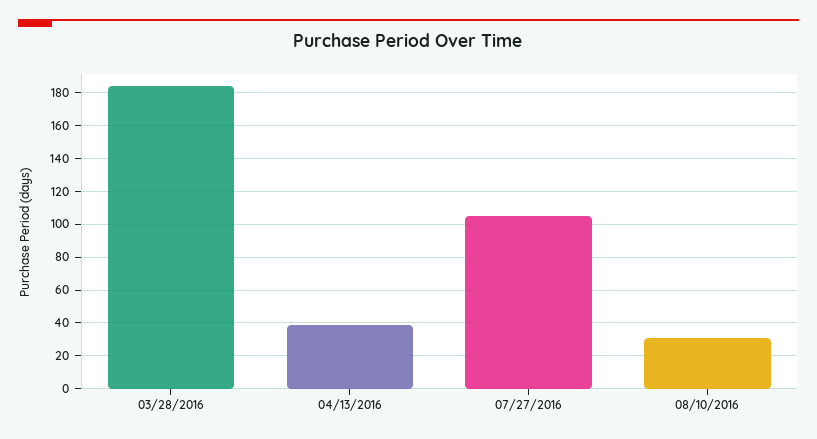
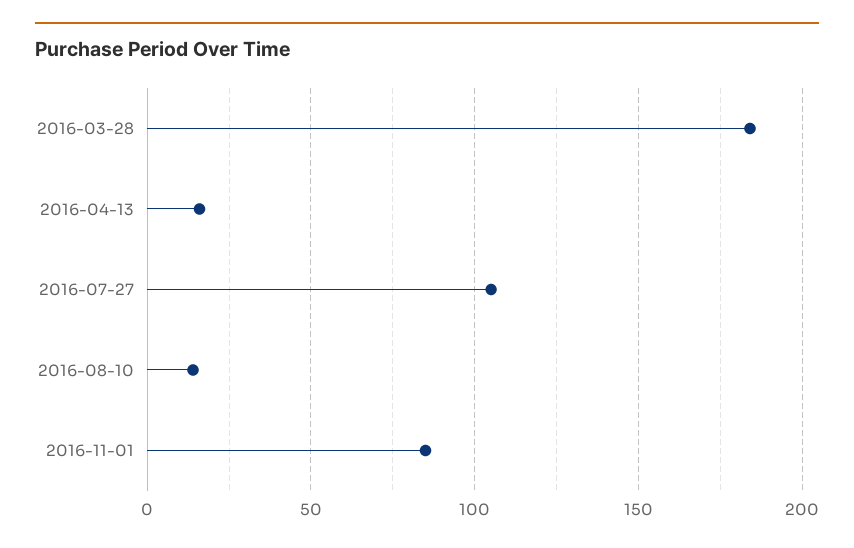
04/13/2016: 40 -> 15
08/10/2016: 30 -> 15
2016-11-01: none -> 85

